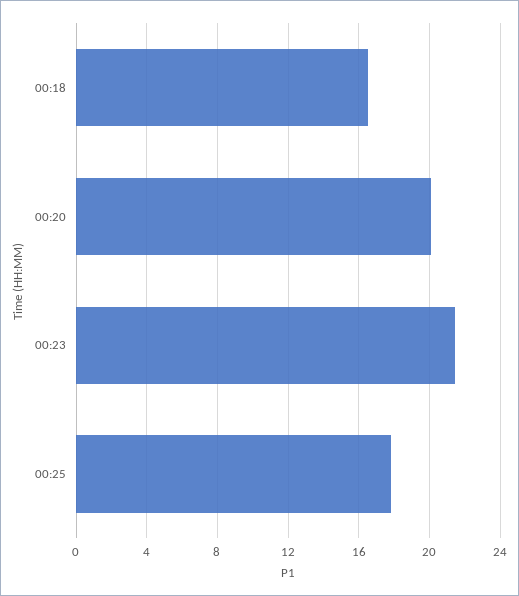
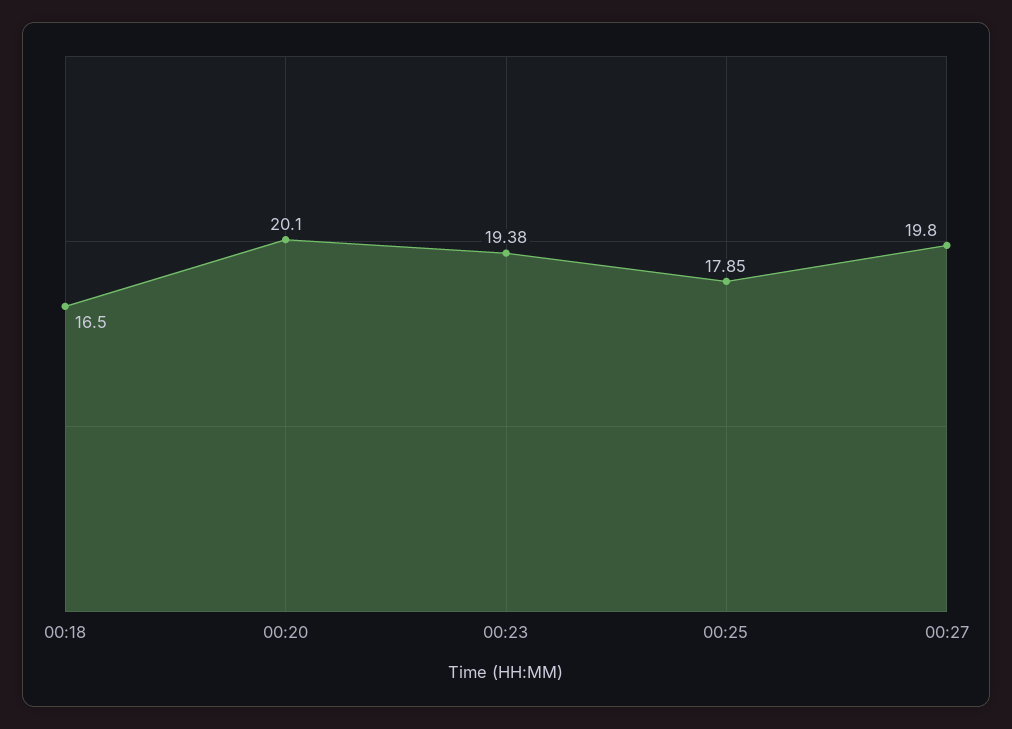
00:23: 21.5 -> 19.38
00:27: none -> 19.8

